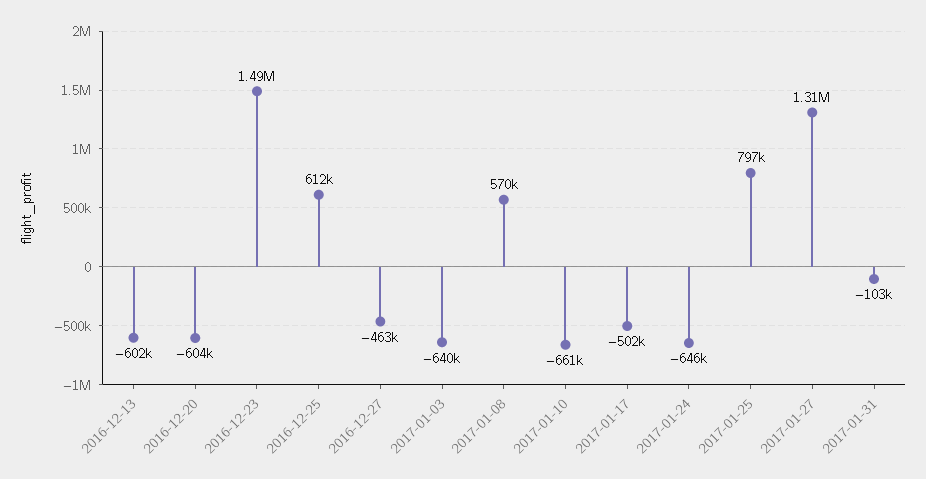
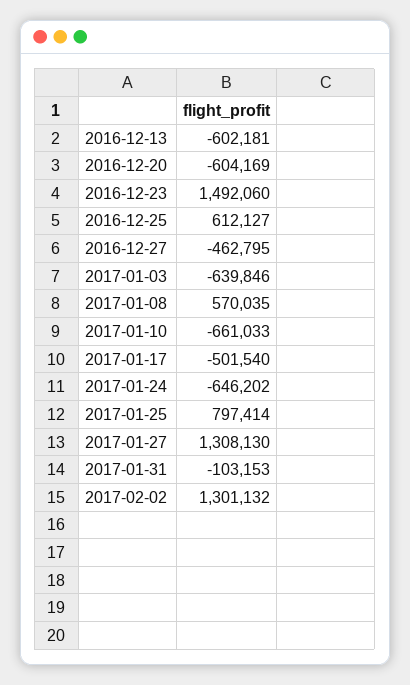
2017-02-02: none -> 1301132

